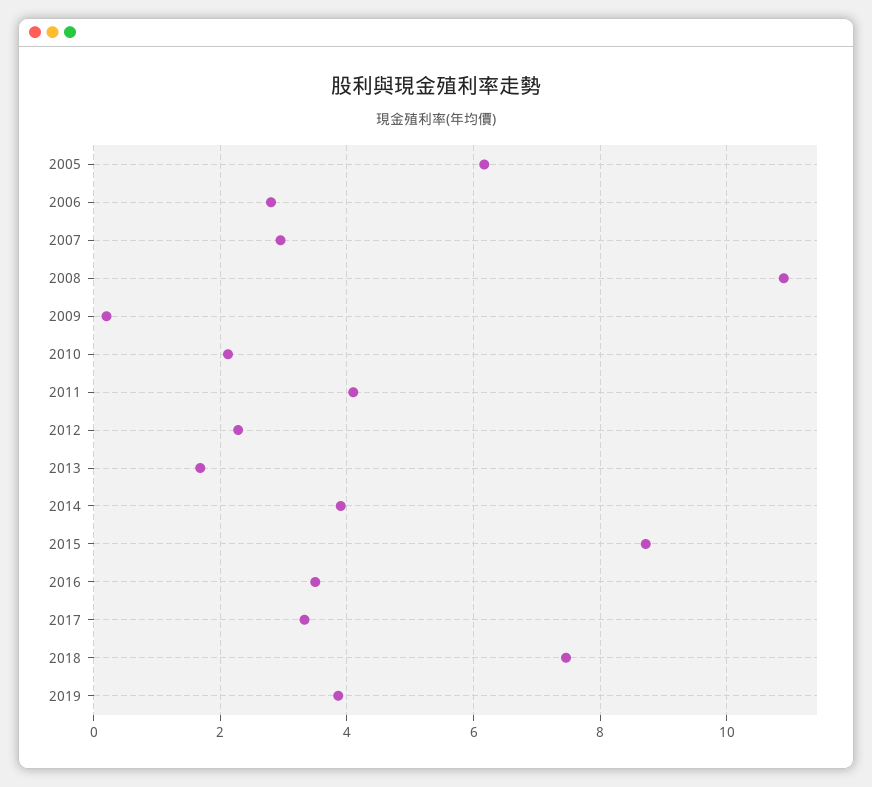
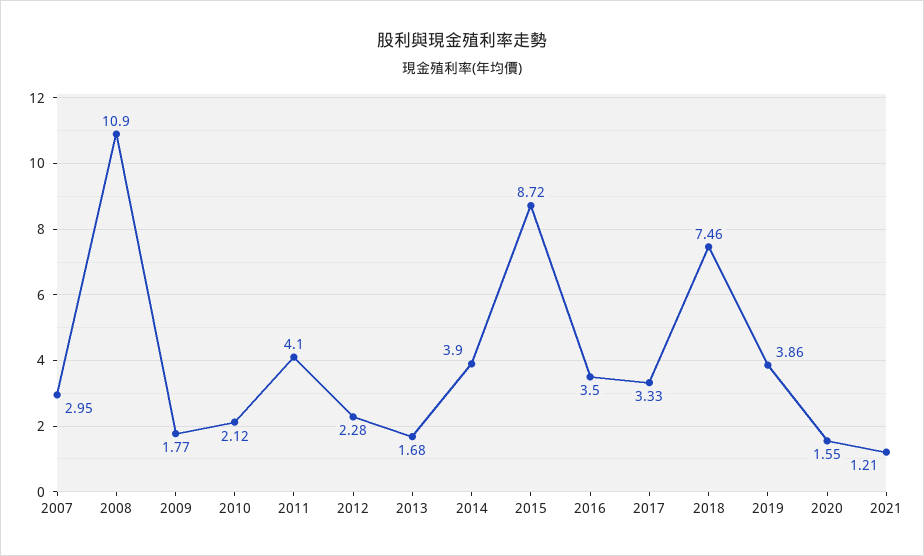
2005: 6.2 -> none
2006: 2.8 -> none
2009: 0.2 -> 1.77
2020: none -> 1.55
2021: none -> 1.21

